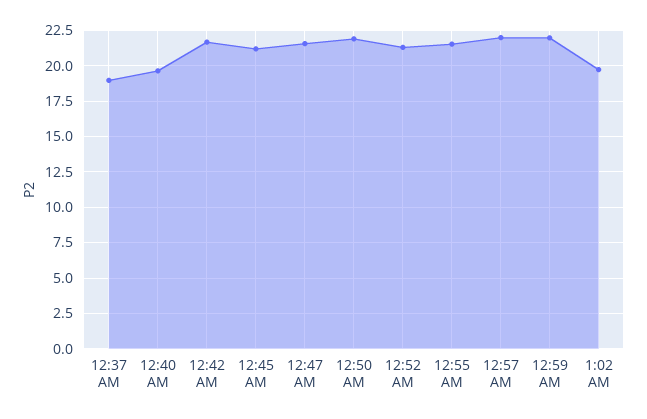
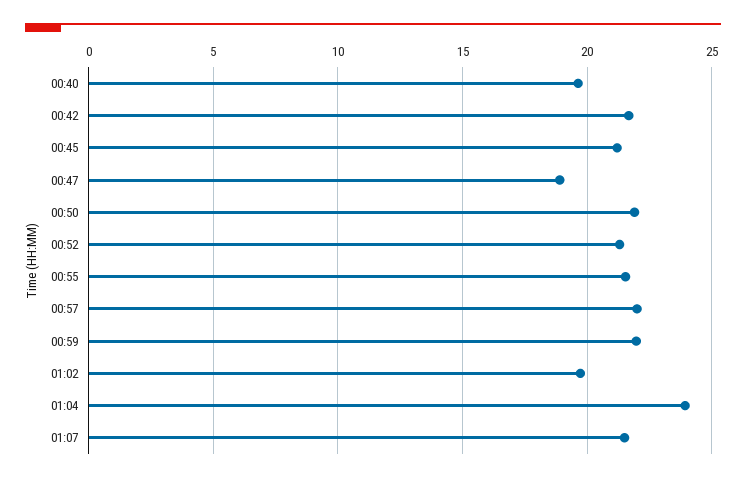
12:37 AM: 19 -> none
12:47 AM: 21.5 -> 19
01:04: none -> 24
01:07: none -> 21.5

